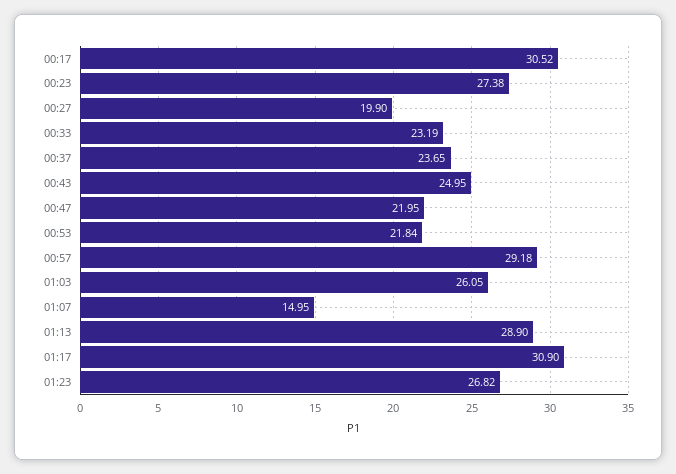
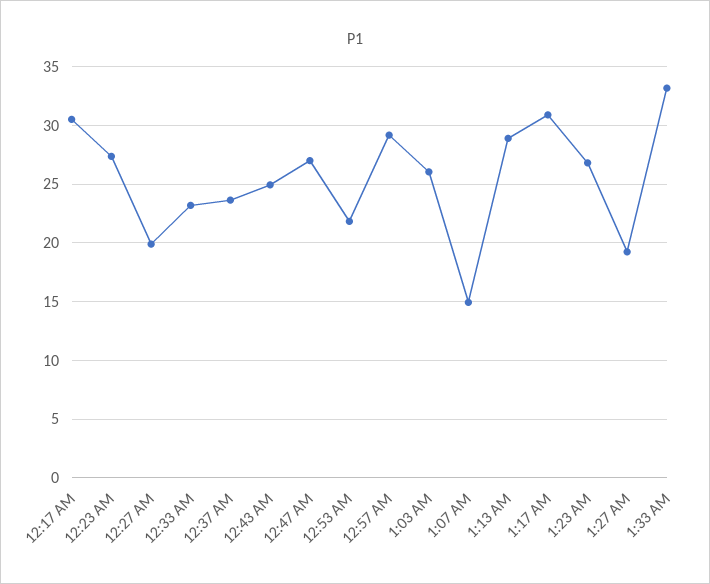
00:47: 21.95 -> 27
1:27 AM: none -> 19
1:33 AM: none -> 33

